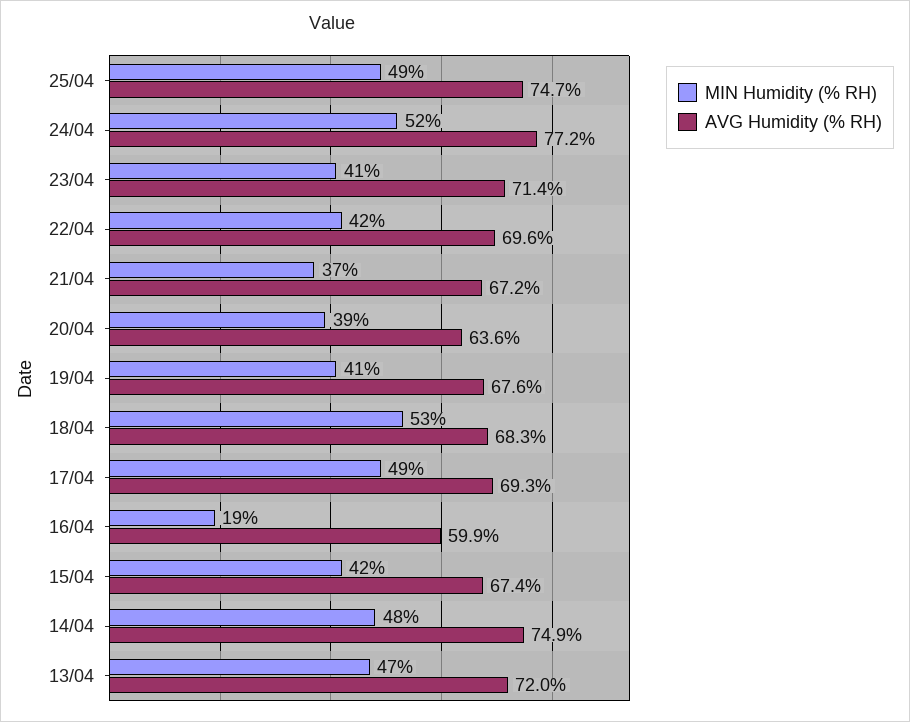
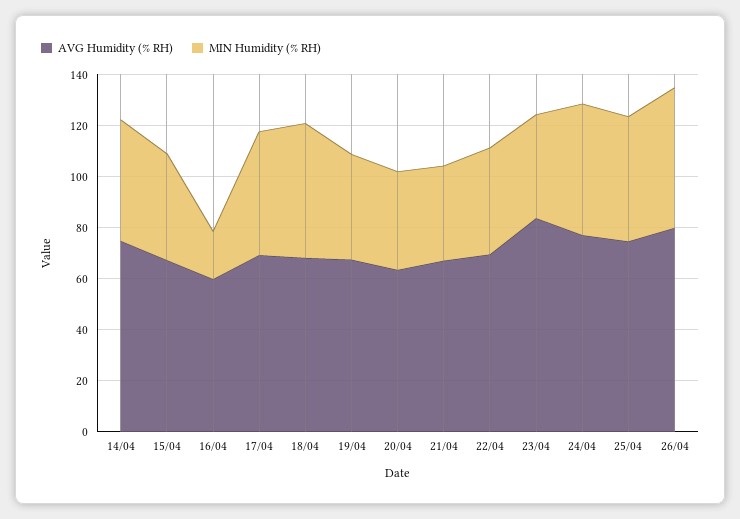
AVG Humidity (% RH), 23/04: 71.4 -> 85
MIN Humidity (% RH), 13/04: 47 -> none
AVG Humidity (% RH), 13/04: 72 -> none
AVG Humidity (% RH), 26/04: none -> 80
MIN Humidity (% RH), 26/04: none -> 55

